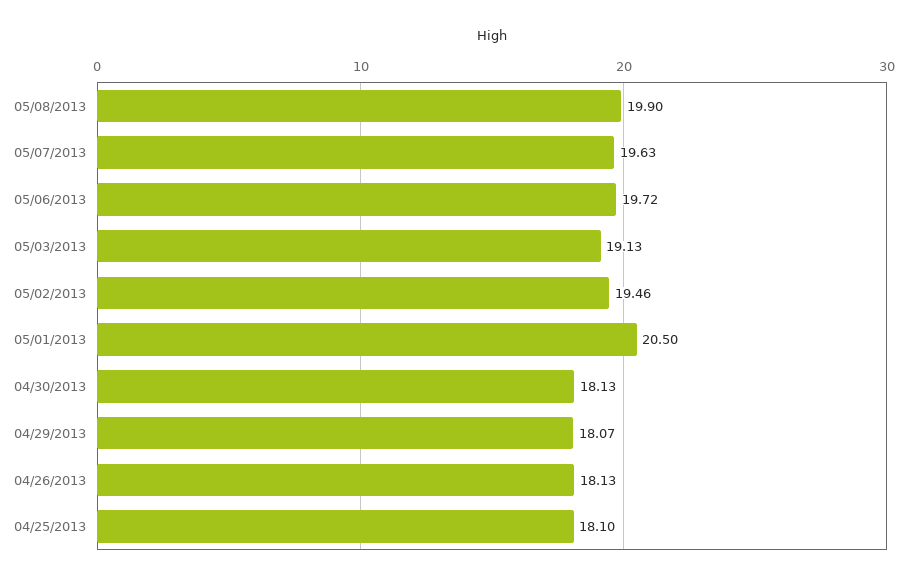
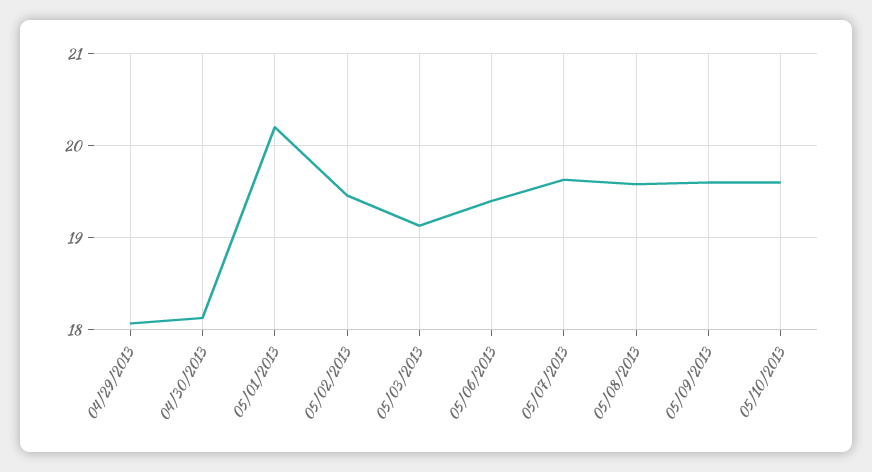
05/08/2013: 19.9 -> 19.6
05/06/2013: 19.72 -> 19.4
05/01/2013: 20.5 -> 20.2
04/26/2013: 18.13 -> none
04/25/2013: 18.1 -> none
05/09/2013: none -> 19.6
05/10/2013: none -> 19.6

